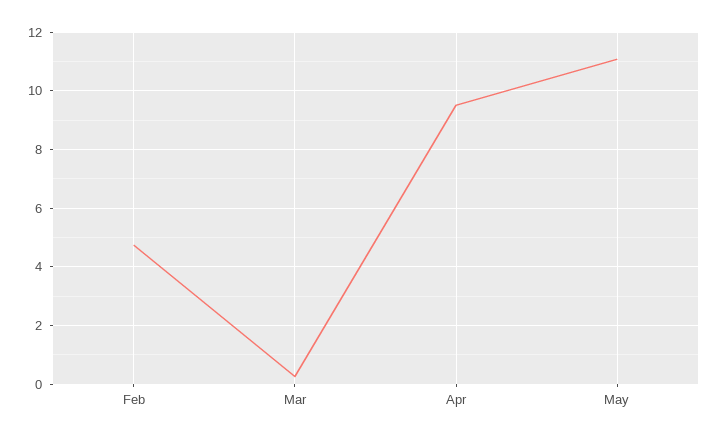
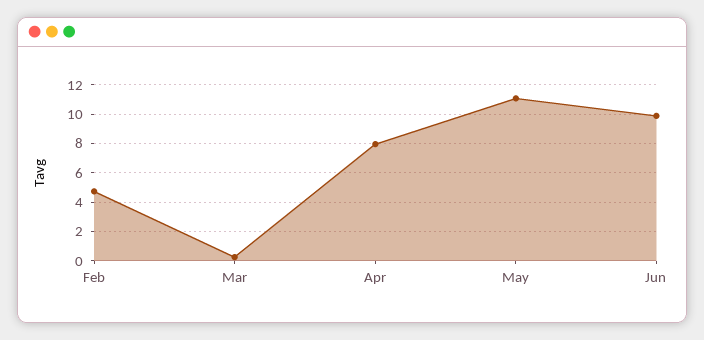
Apr: 9.5 -> 8
Jun: none -> 10

